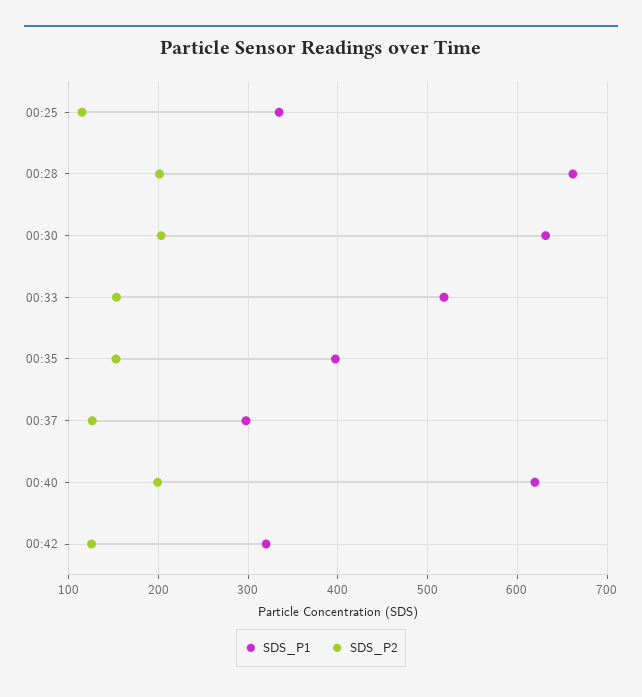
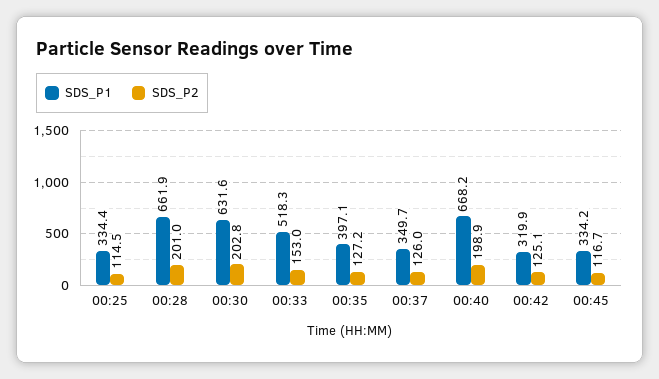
SDS_P2, 00:35: 150 -> 127.2
SDS_P1, 00:37: 300 -> 349.7
SDS_P1, 00:40: 620 -> 668.2
SDS_P1, 00:45: none -> 334.2
SDS_P2, 00:45: none -> 116.7

